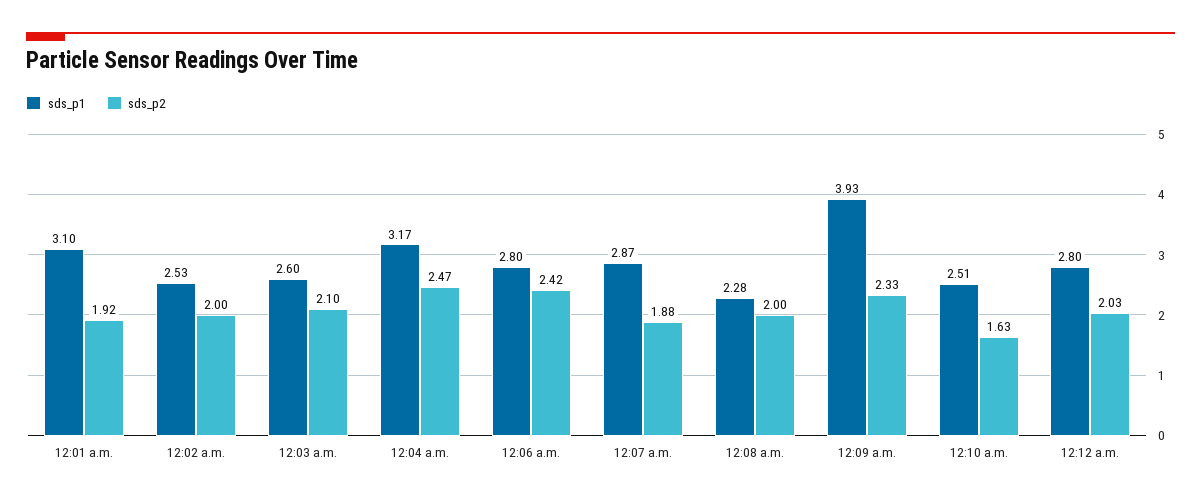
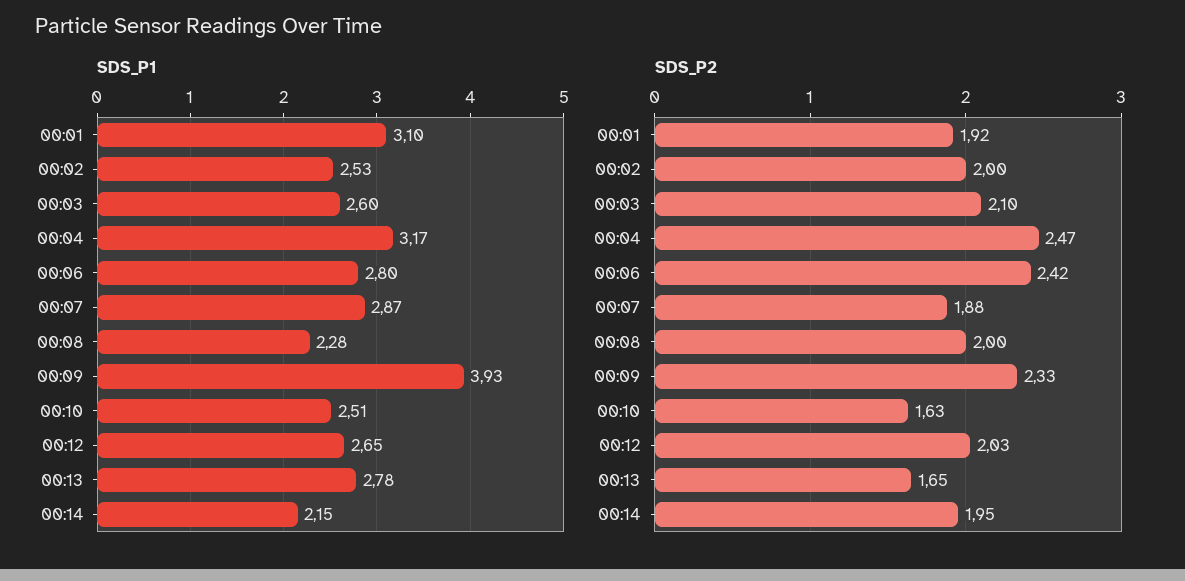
sds_p1, 12:12 a.m.: 2.8 -> 2.65
sds_p1, 00:13: none -> 2.78
sds_p1, 00:14: none -> 2.15
sds_p2, 00:13: none -> 1.65
sds_p2, 00:14: none -> 1.95

